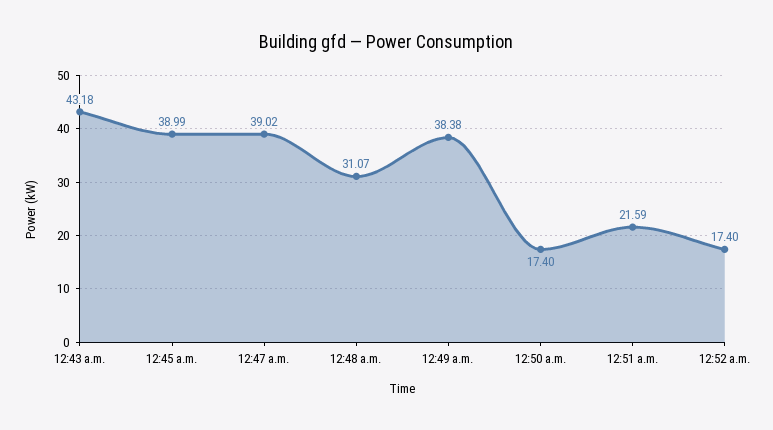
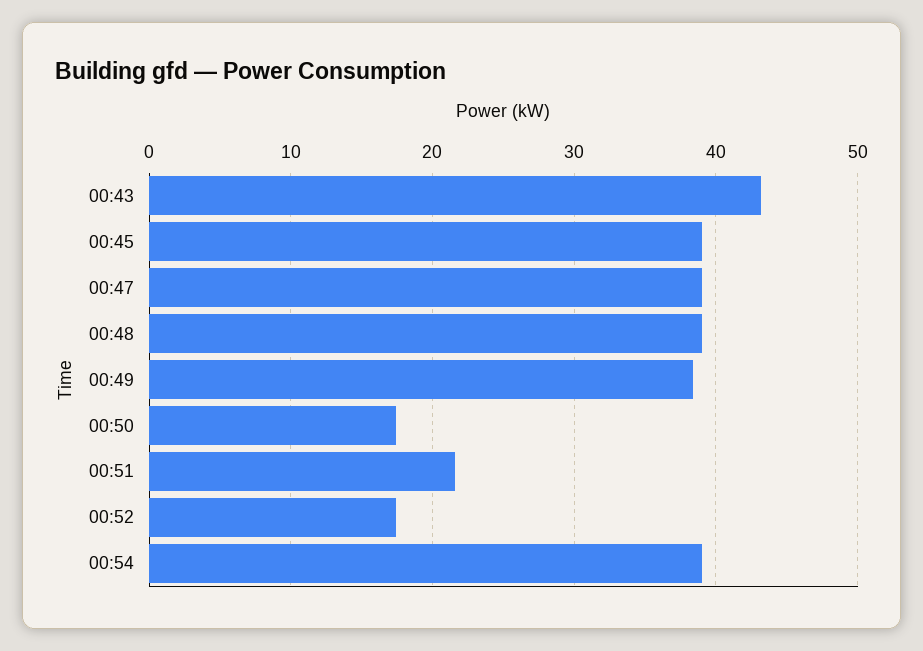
12:48 a.m.: 31.07 -> 39
00:54: none -> 39

